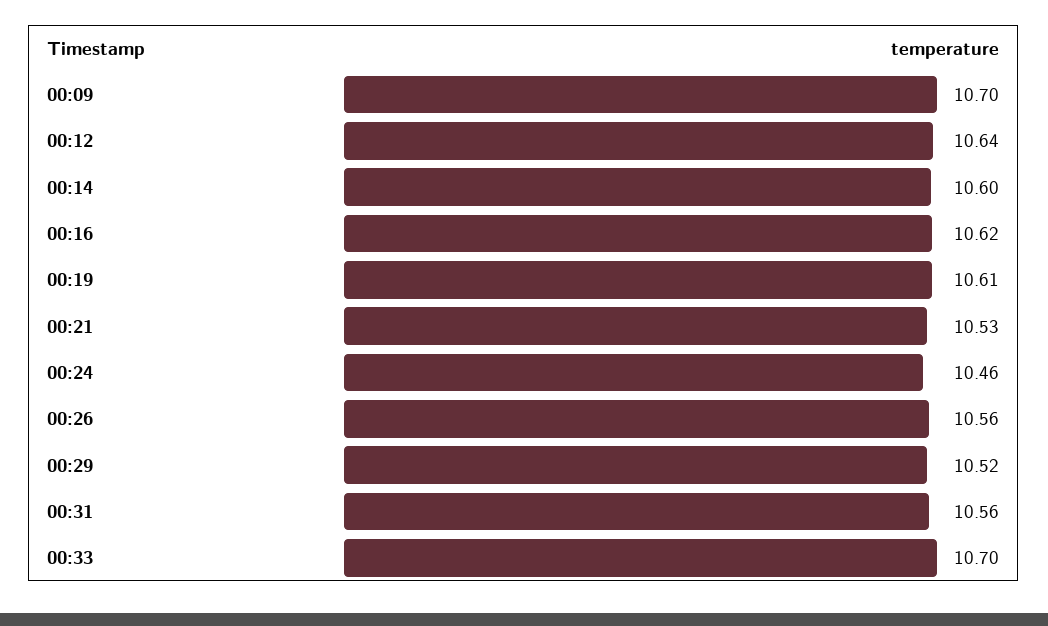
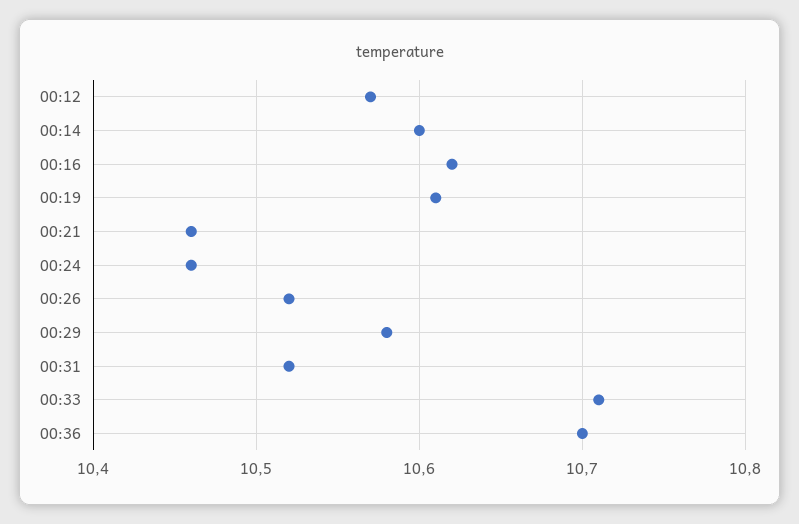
00:09: 10.7 -> none
00:12: 10.64 -> 10.57
00:21: 10.53 -> 10.46
00:26: 10.56 -> 10.52
00:29: 10.52 -> 10.58
00:31: 10.56 -> 10.52
00:33: 10.7 -> 10.71
00:36: none -> 10.7

